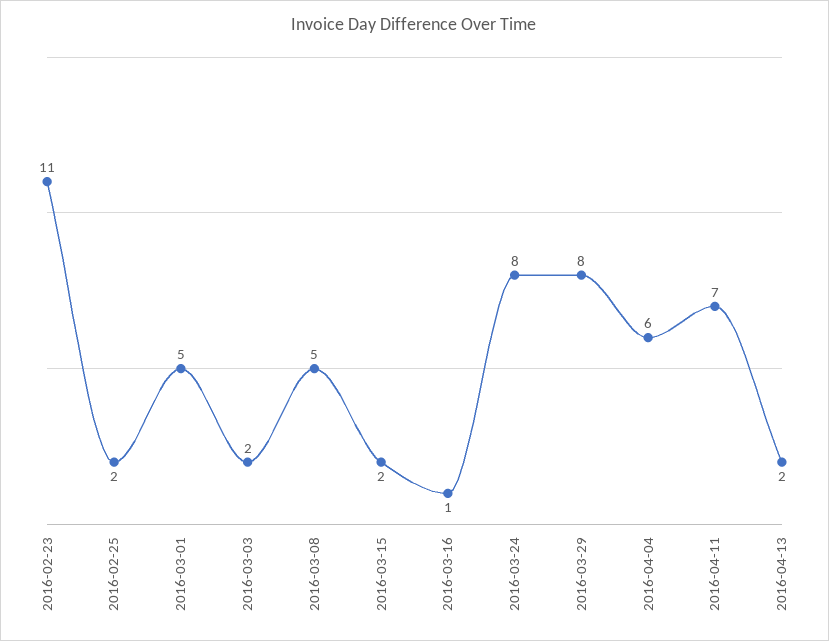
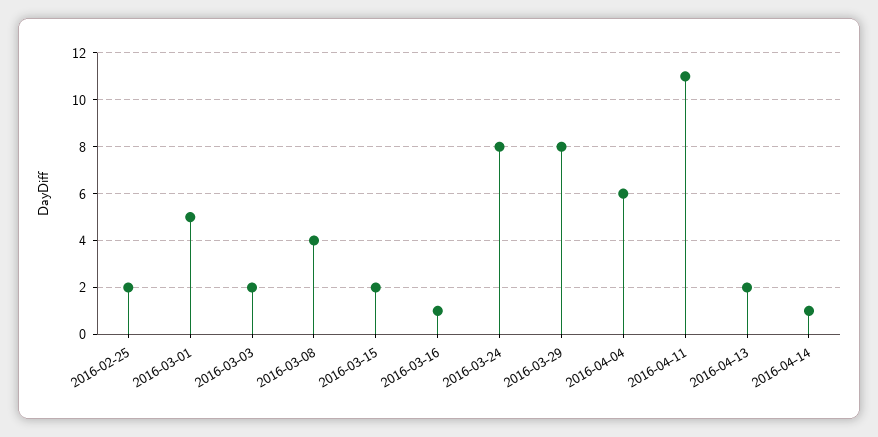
2016-02-23: 11 -> none
2016-03-08: 5 -> 4
2016-04-11: 7 -> 11
2016-04-14: none -> 1

